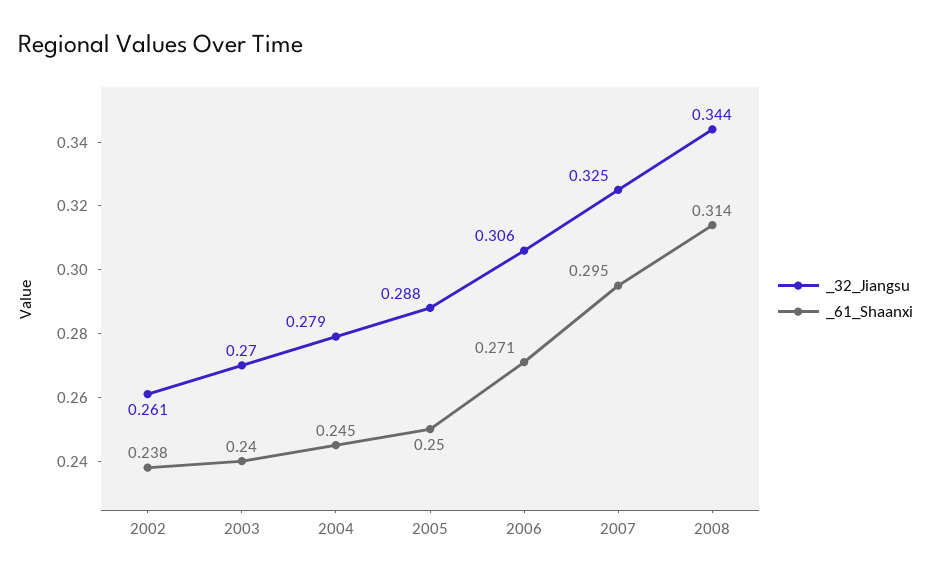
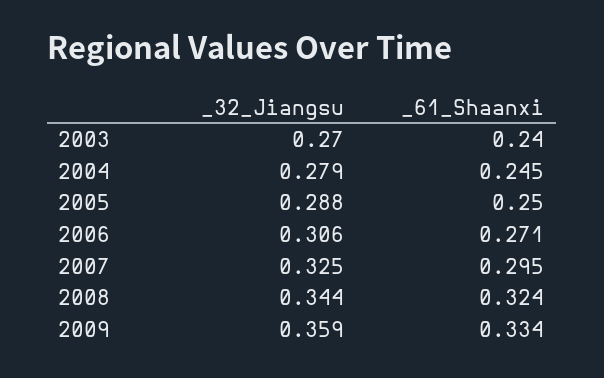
_32_Jiangsu, 2002: 0.261 -> none
_61_Shaanxi, 2002: 0.238 -> none
_61_Shaanxi, 2008: 0.314 -> 0.324
_32_Jiangsu, 2009: none -> 0.359
_61_Shaanxi, 2009: none -> 0.334

